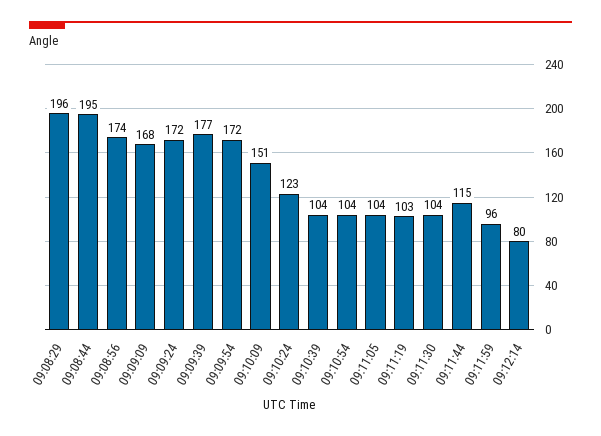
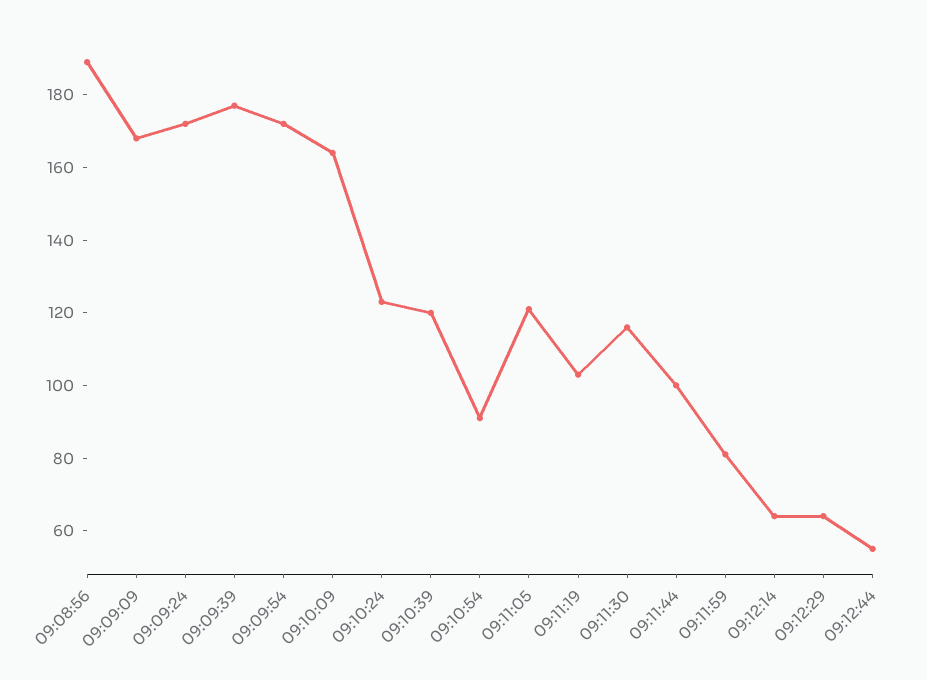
09:08:29: 196 -> none
09:08:44: 195 -> none
09:08:56: 174 -> 190
09:10:09: 151 -> 165
09:10:39: 104 -> 120
09:10:54: 104 -> 90
09:11:05: 104 -> 120
09:11:30: 104 -> 115
09:11:44: 115 -> 100
09:11:59: 96 -> 80
09:12:14: 80 -> 65
09:12:29: none -> 65
09:12:44: none -> 55

